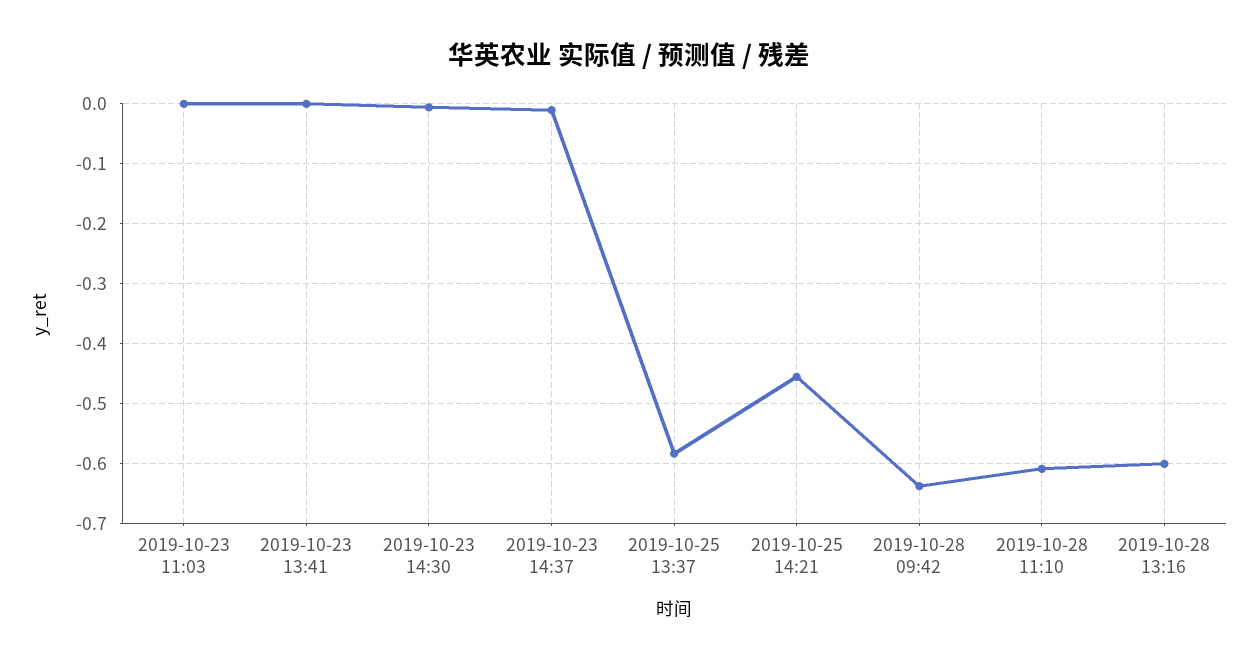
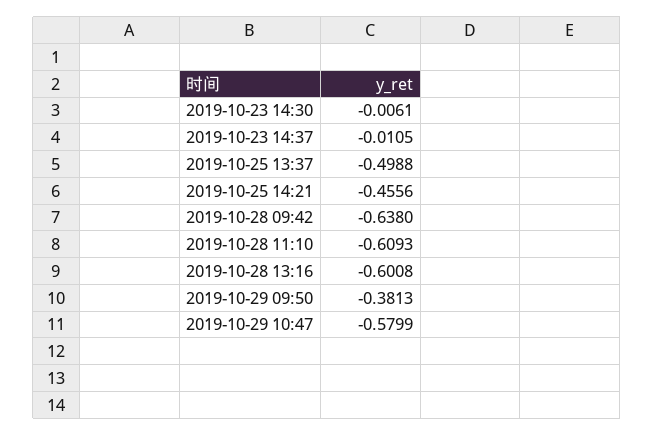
2019-10-23 11:03: 0 -> none
2019-10-23 13:41: 0 -> none
2019-10-25 13:37: -0.58 -> -0.4988
2019-10-29 09:50: none -> -0.3813
2019-10-29 10:47: none -> -0.5799

